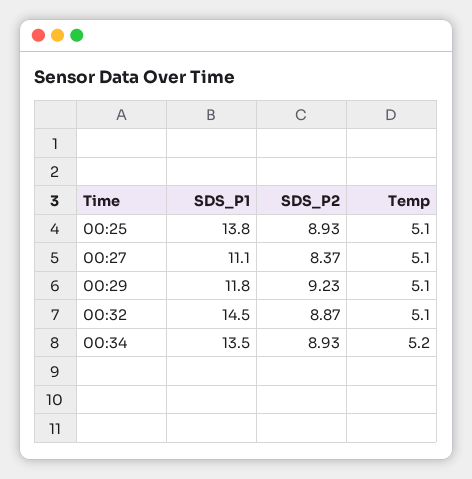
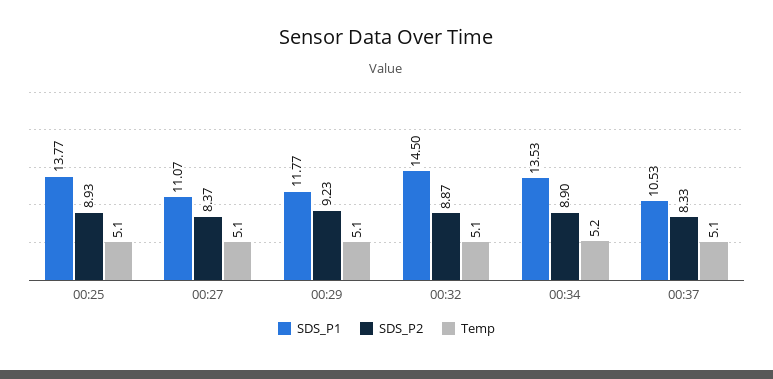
SDS_P2, 00:34: 8.93 -> 8.9
SDS_P1, 00:37: none -> 10.53
SDS_P2, 00:37: none -> 8.33
Temp, 00:37: none -> 5.1

